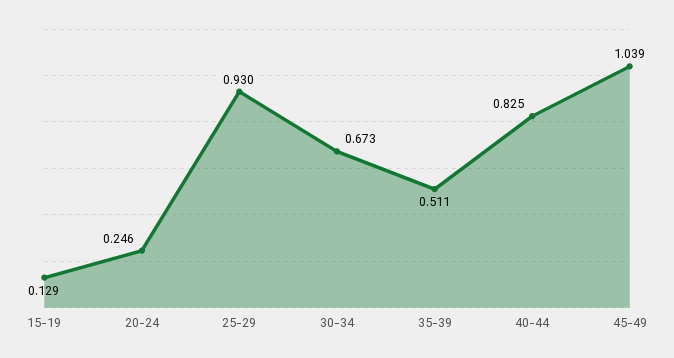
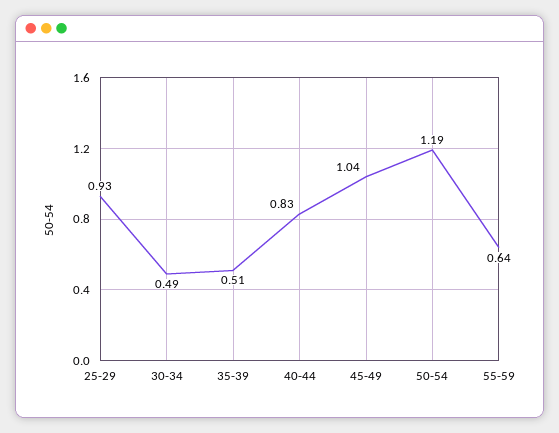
15-19: 0.129 -> none
20-24: 0.246 -> none
30-34: 0.673 -> 0.49
50-54: none -> 1.19
55-59: none -> 0.64

